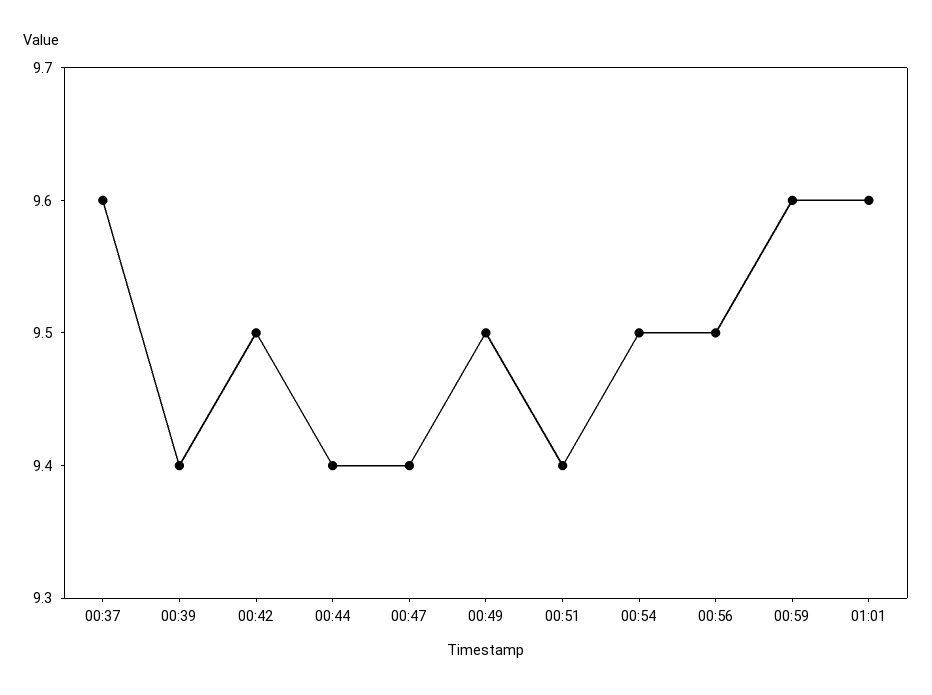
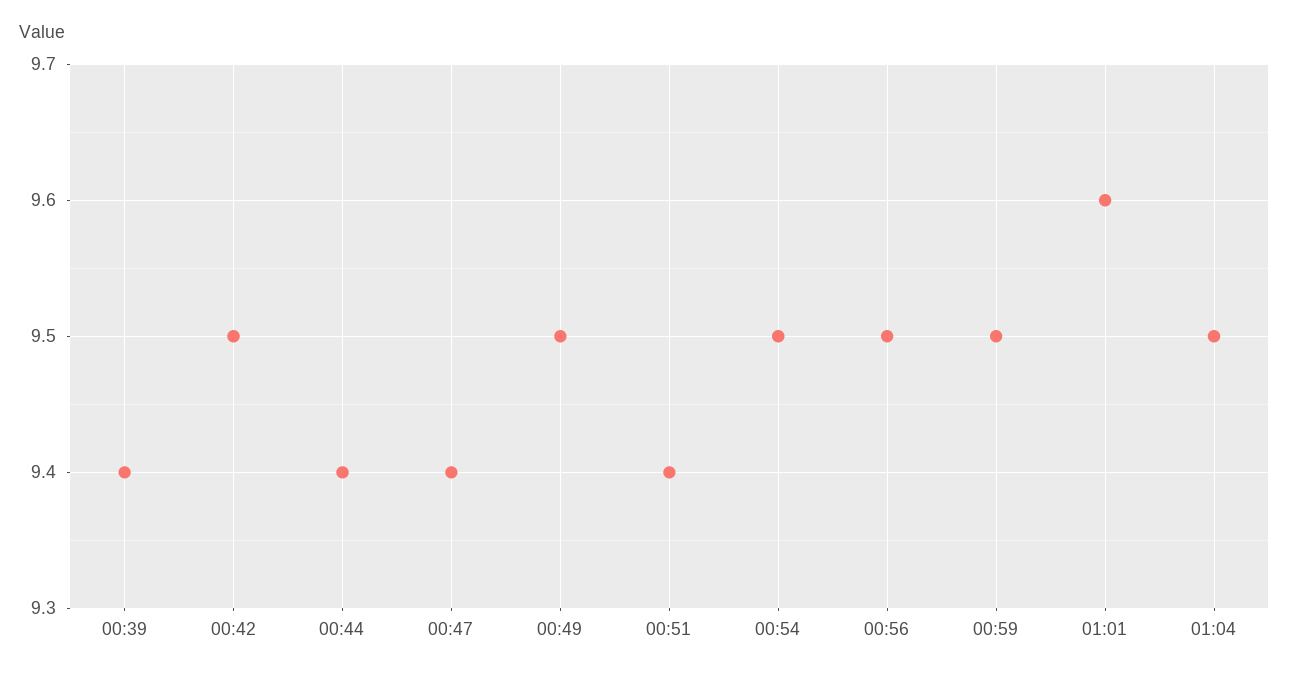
00:37: 9.6 -> none
00:59: 9.6 -> 9.5
01:04: none -> 9.5

